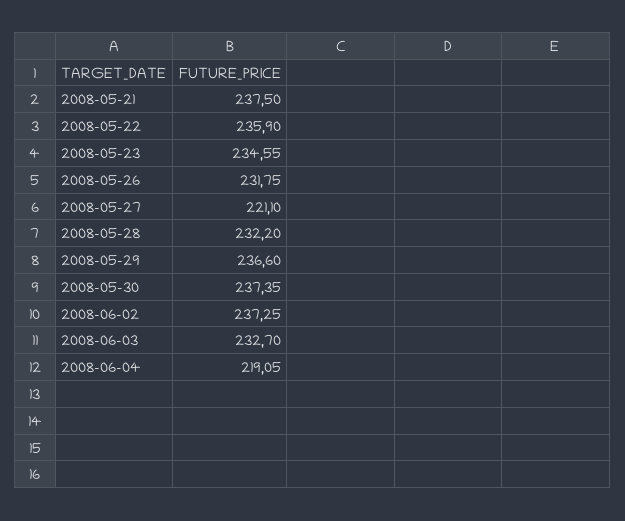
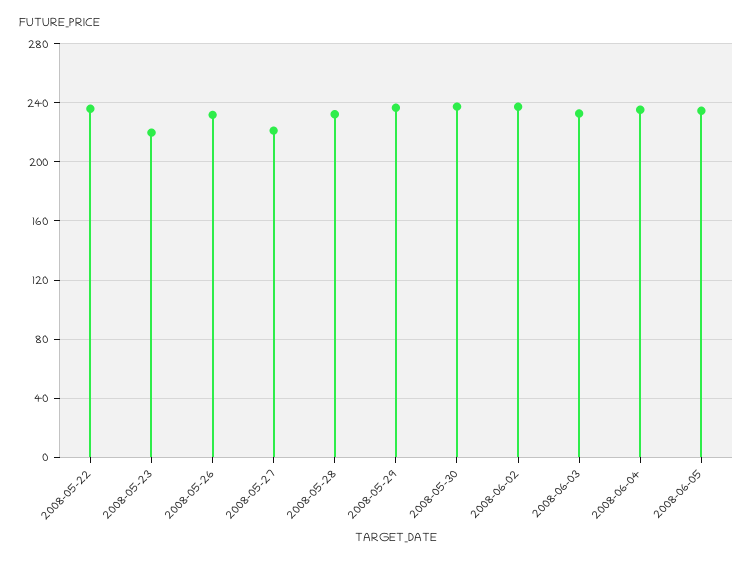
2008-05-21: 237.5 -> none
2008-05-23: 234.55 -> 220
2008-06-04: 219.05 -> 235
2008-06-05: none -> 235

